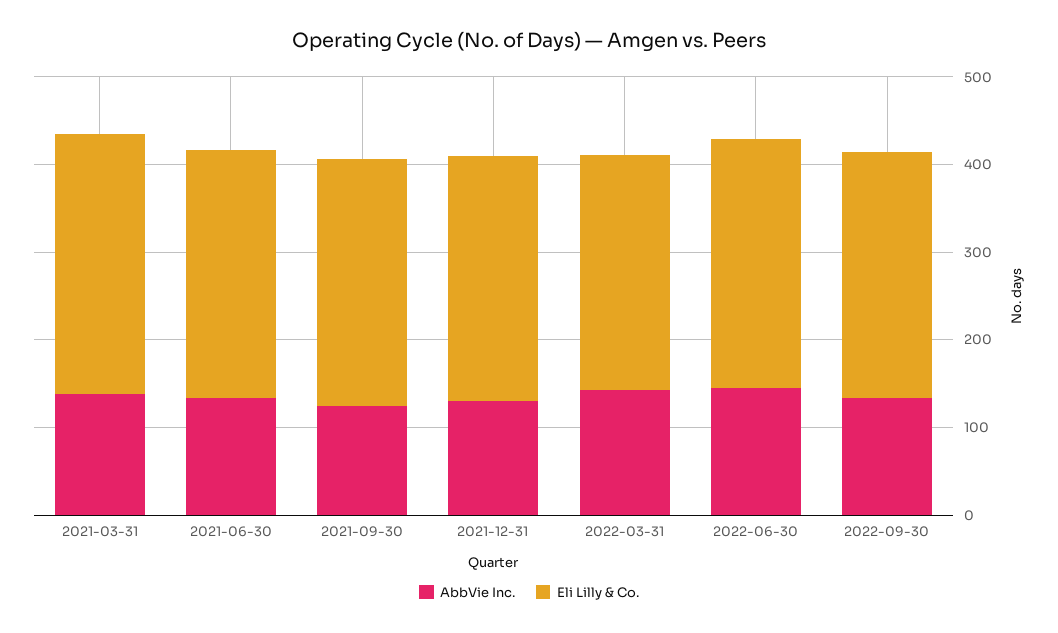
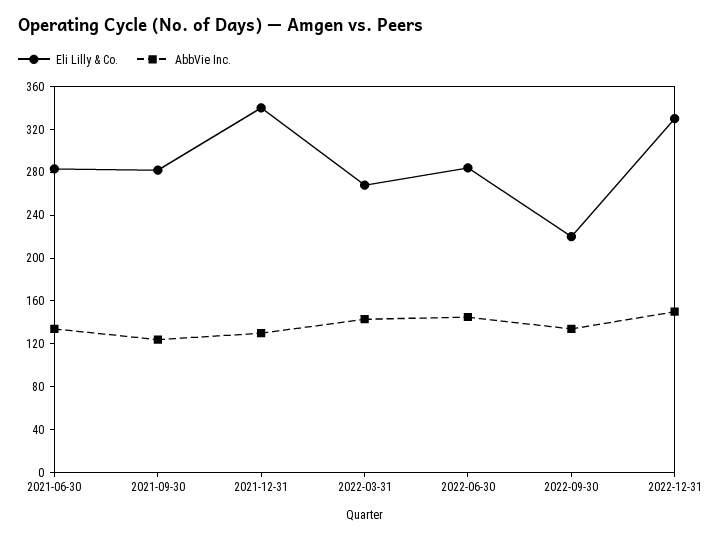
AbbVie Inc., 2021-03-31: 140 -> none
Eli Lilly & Co., 2021-03-31: 300 -> none
Eli Lilly & Co., 2021-12-31: 280 -> 340
Eli Lilly & Co., 2022-09-30: 280 -> 220
Eli Lilly & Co., 2022-12-31: none -> 330
AbbVie Inc., 2022-12-31: none -> 150

